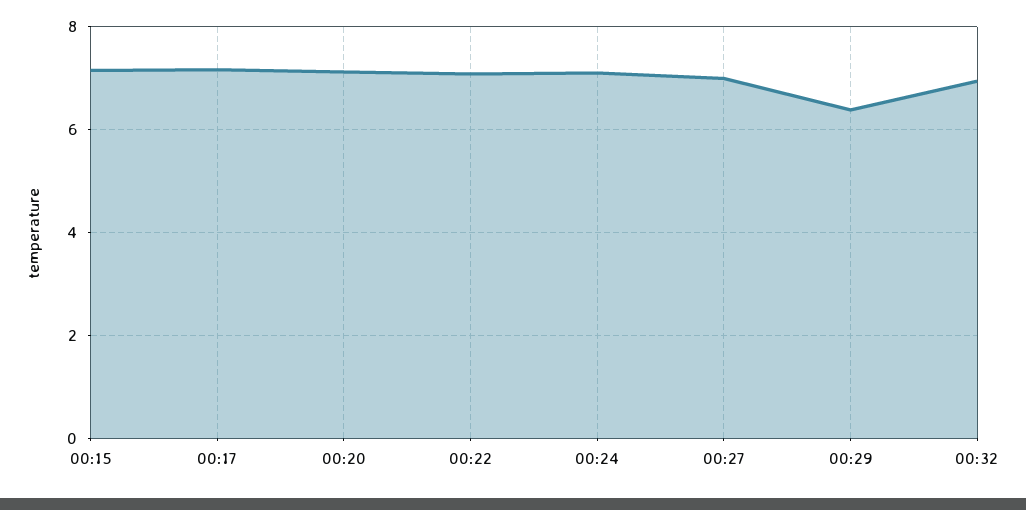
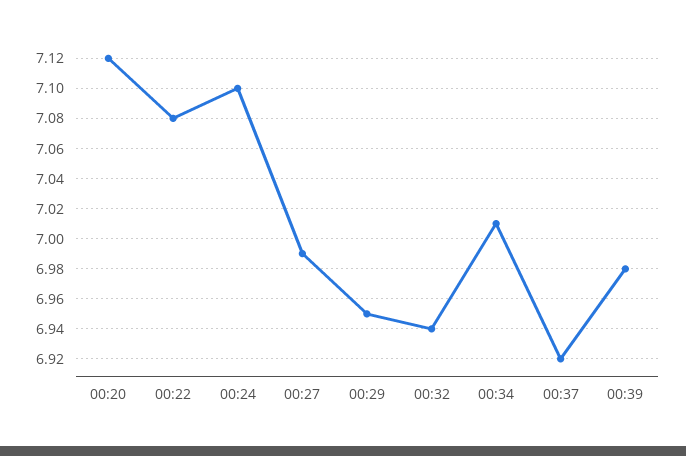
00:15: 7.2 -> none
00:17: 7.2 -> none
00:29: 6.4 -> 6.95
00:34: none -> 7.01
00:37: none -> 6.92
00:39: none -> 6.98

